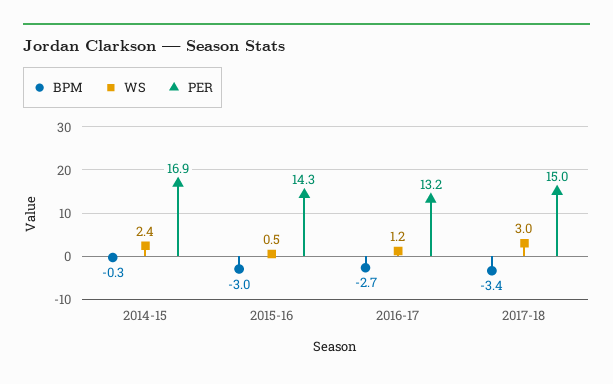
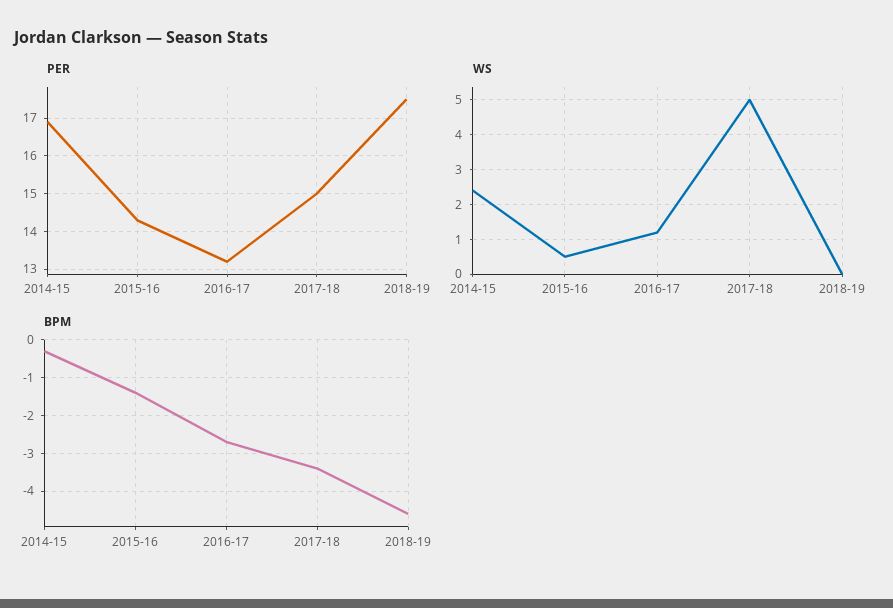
BPM, 2015-16: -3 -> -1.5
WS, 2017-18: 3 -> 5
PER, 2018-19: none -> 17.5
WS, 2018-19: none -> 0
BPM, 2018-19: none -> -4.5

